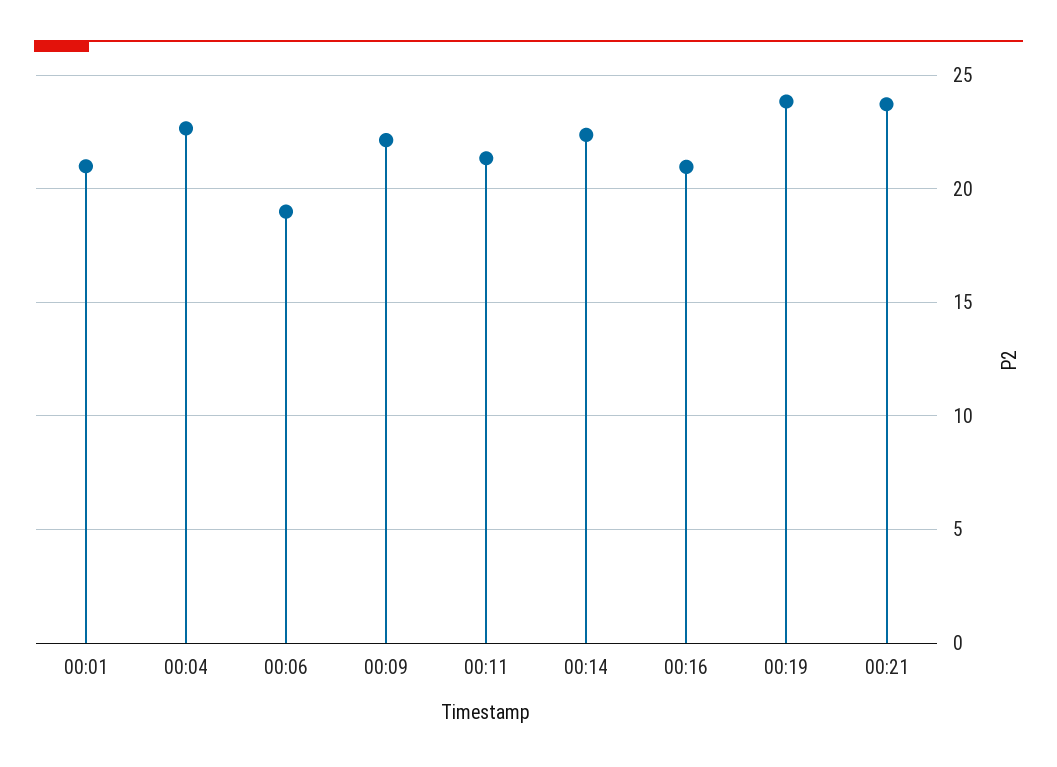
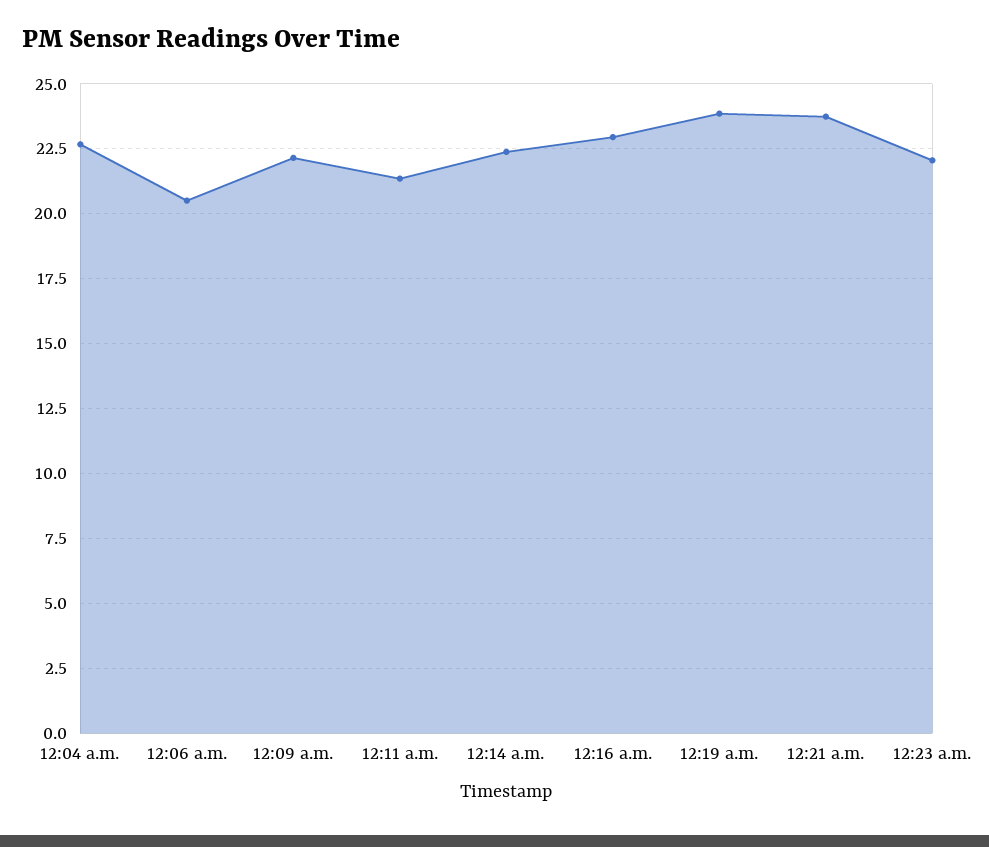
00:01: 21 -> none
00:06: 19 -> 20.5
00:16: 21 -> 23
12:23 a.m.: none -> 22

